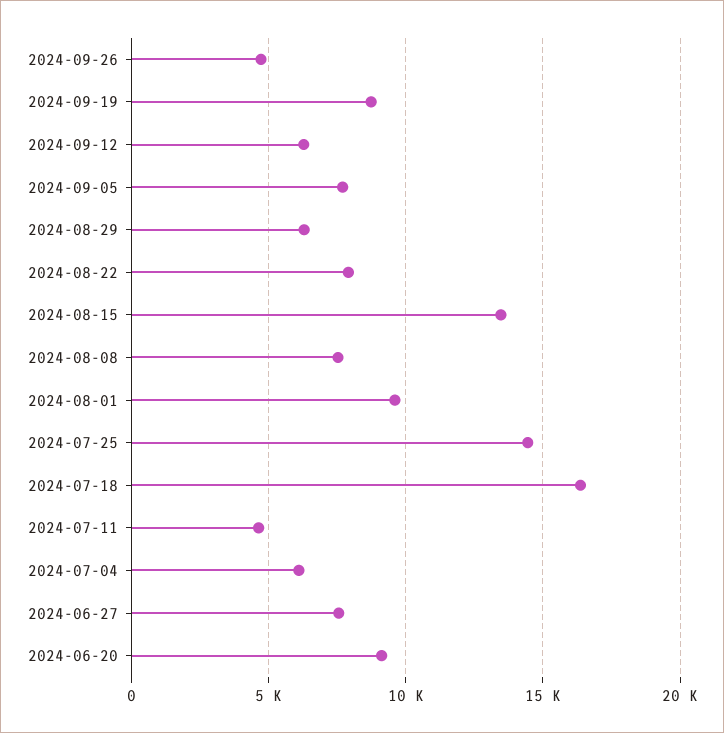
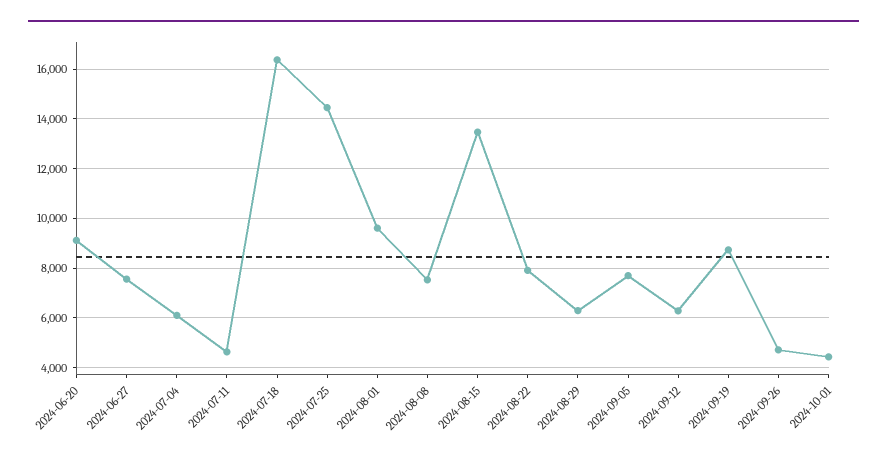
2024-10-01: none -> 4500

